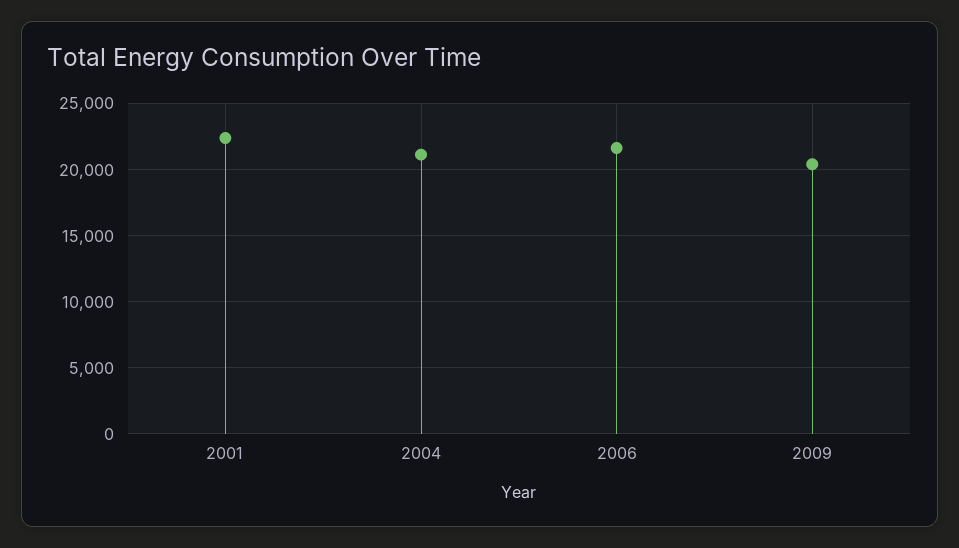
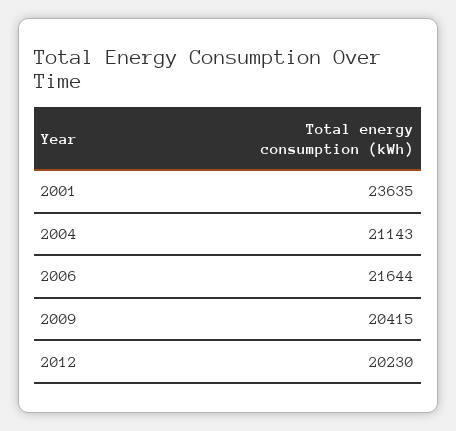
2001: 22500 -> 23635
2012: none -> 20230

